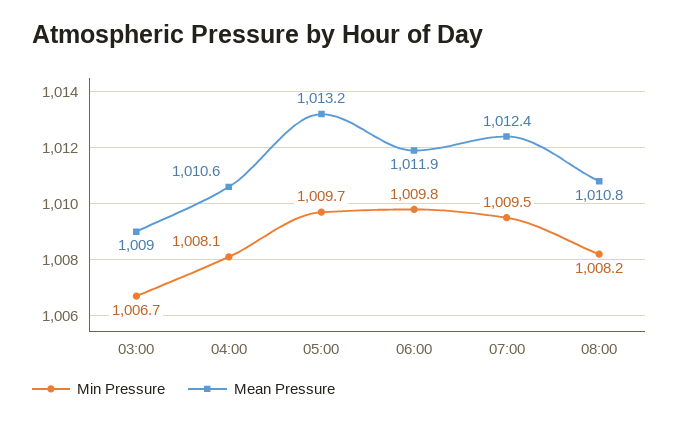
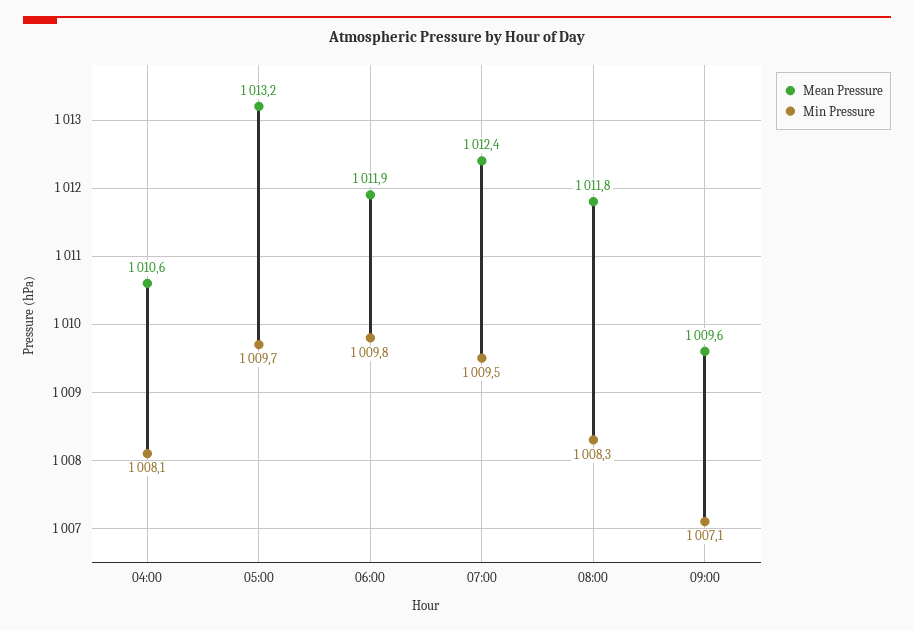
Min Pressure, 03:00: 1006.7 -> none
Mean Pressure, 03:00: 1009 -> none
Min Pressure, 08:00: 1008.2 -> 1008.3
Mean Pressure, 08:00: 1010.8 -> 1011.8
Mean Pressure, 09:00: none -> 1009.6
Min Pressure, 09:00: none -> 1007.1

